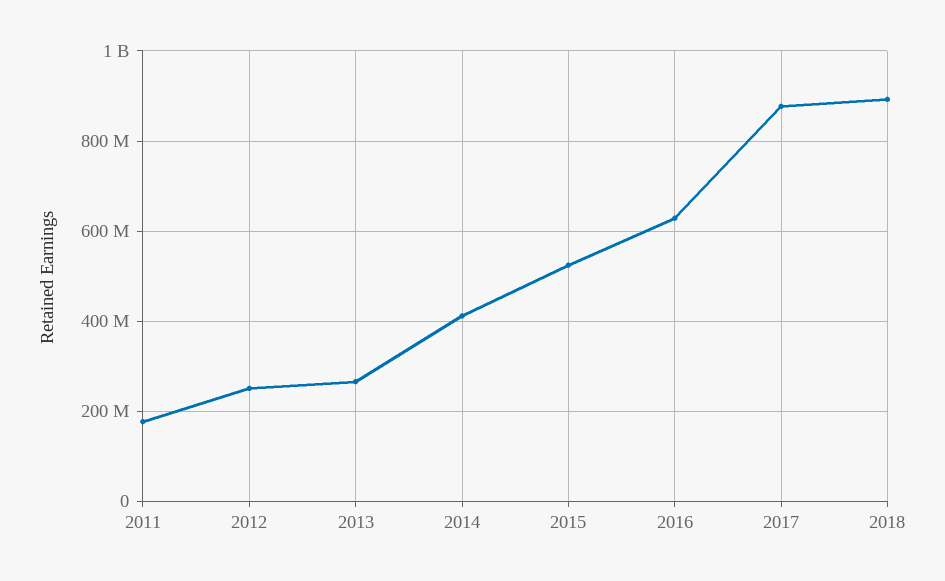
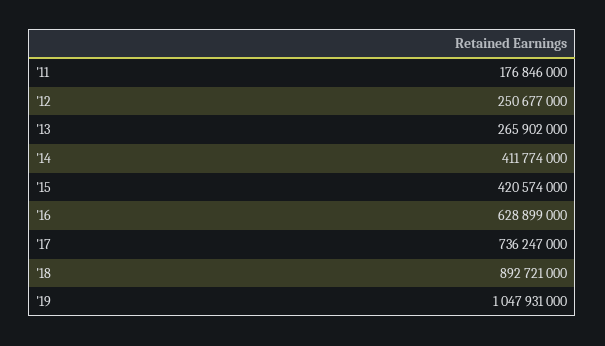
2015: 520000000 -> 420574000
2017: 880000000 -> 736247000
'19: none -> 1047931000

